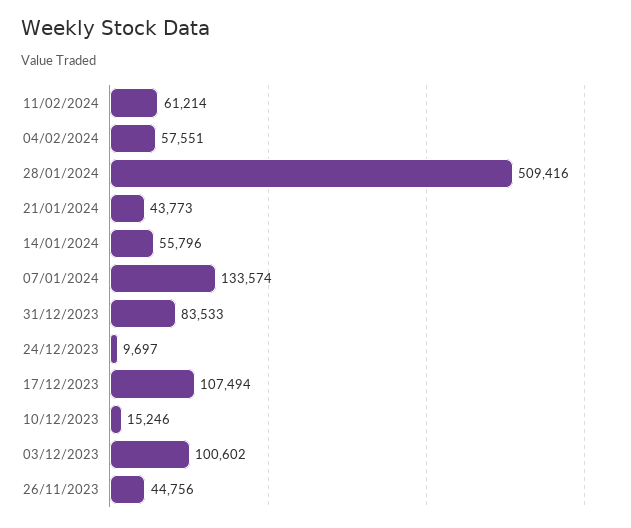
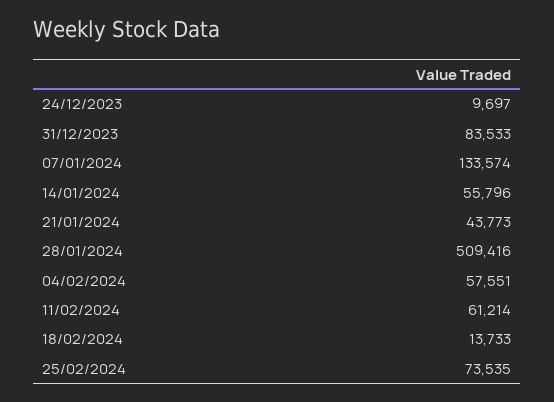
17/12/2023: 107494 -> none
10/12/2023: 15246 -> none
03/12/2023: 100602 -> none
26/11/2023: 44756 -> none
18/02/2024: none -> 13733
25/02/2024: none -> 73535

